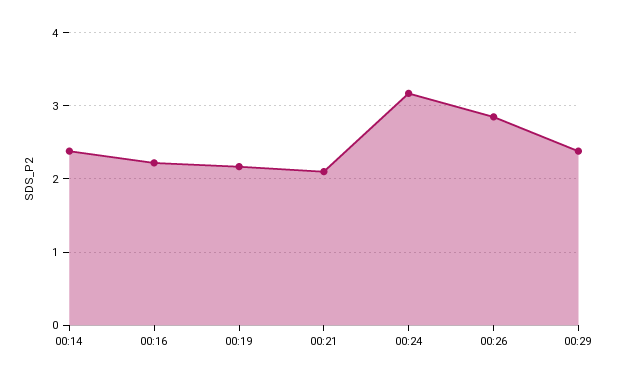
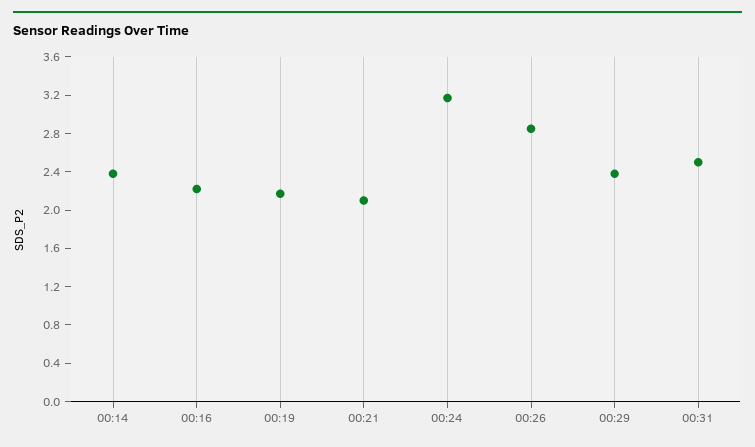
00:31: none -> 2.5

